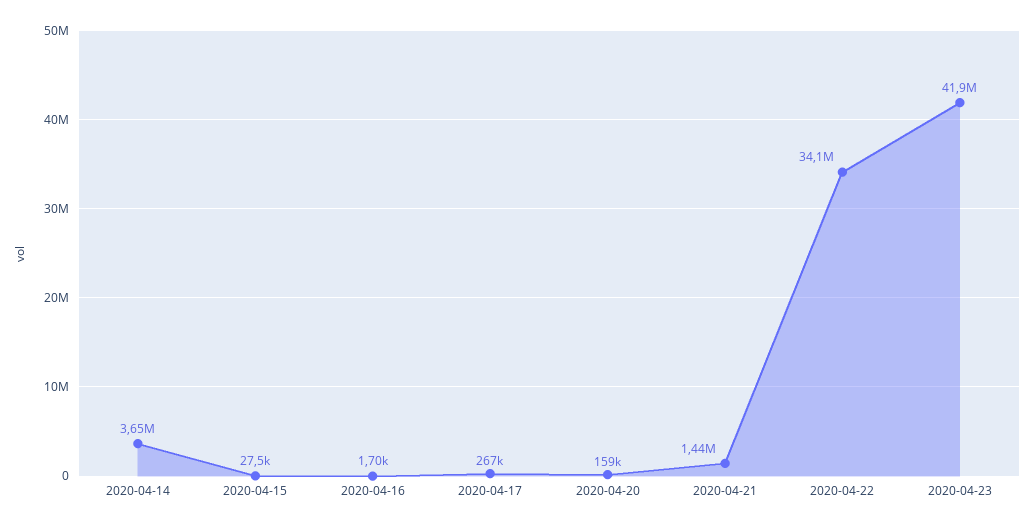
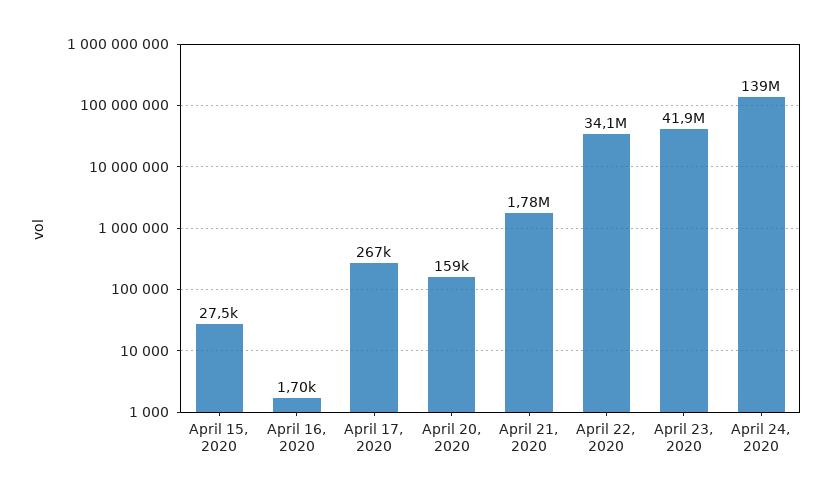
2020-04-14: 3650000 -> none
2020-04-21: 1440000 -> 1780000
April 24, 2020: none -> 139000000

